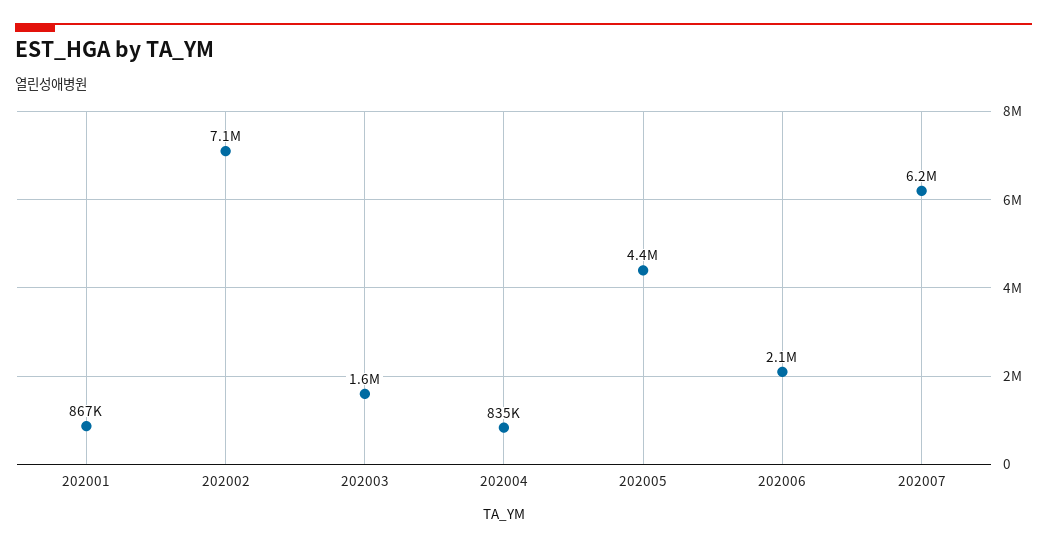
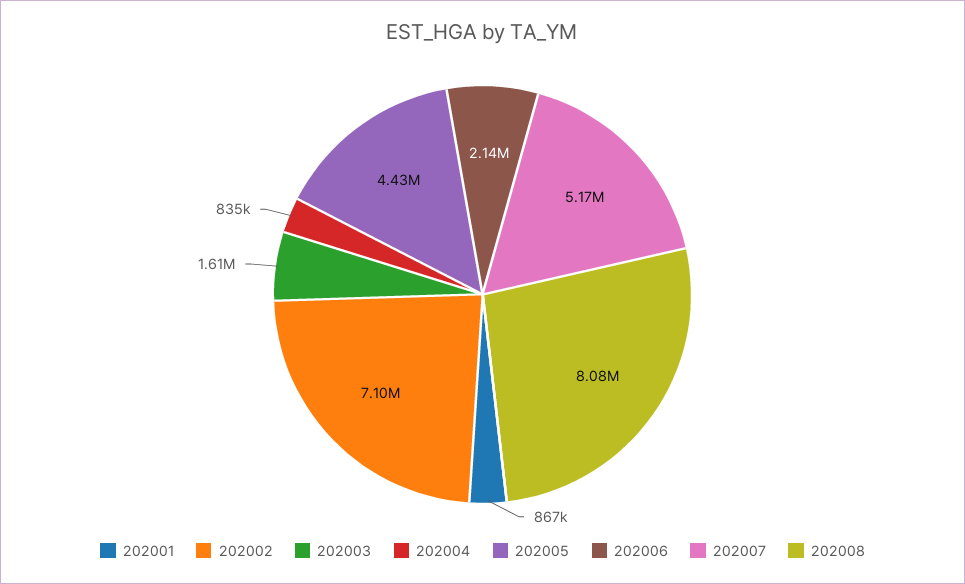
202007: 6200000 -> 5170000
202008: none -> 8080000

